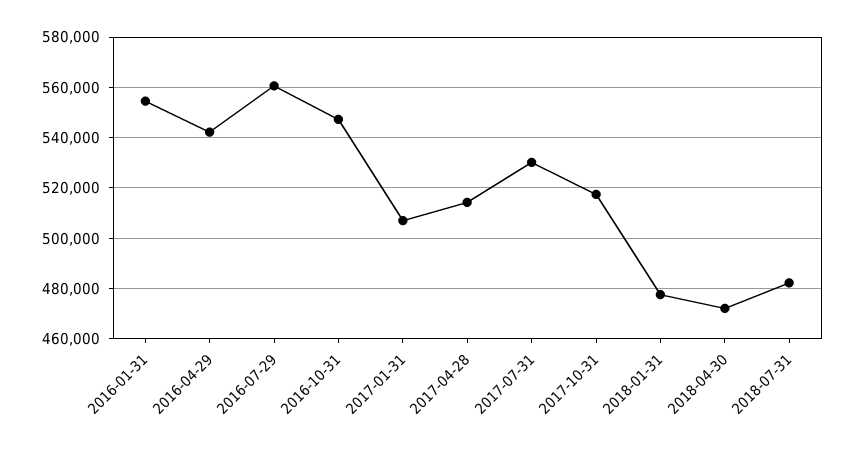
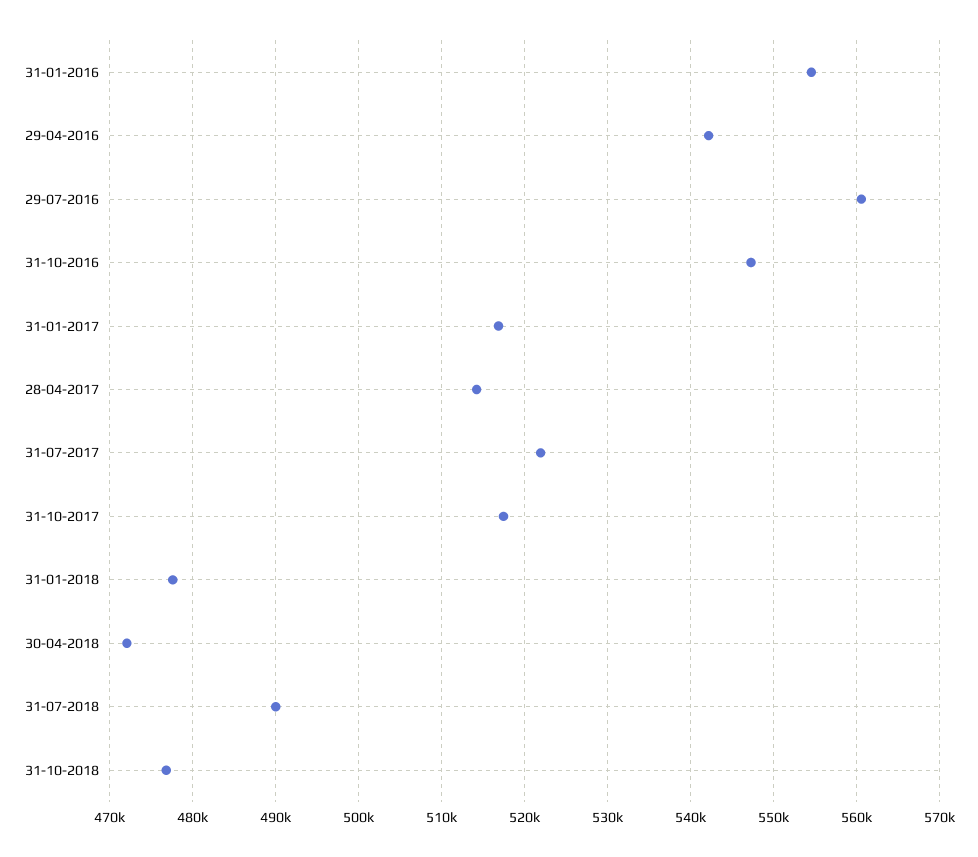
2017-01-31: 507500 -> 517000
2017-07-31: 530000 -> 522000
2018-07-31: 482500 -> 490000
31-10-2018: none -> 477000

